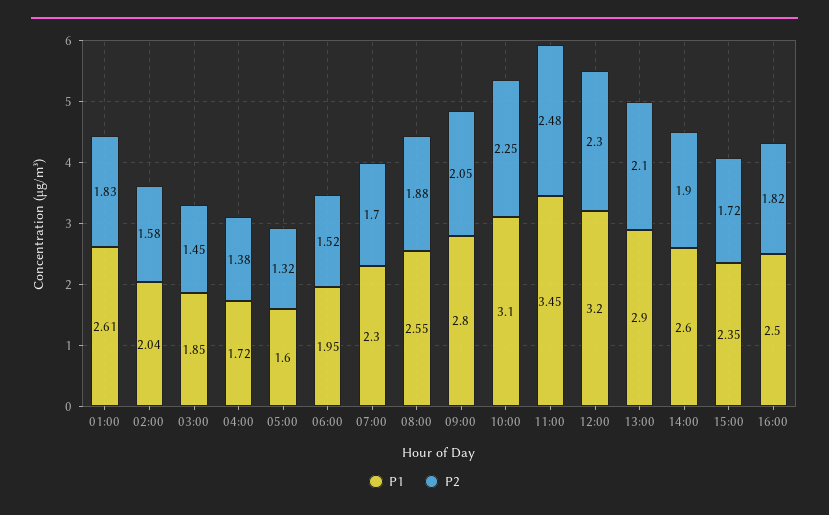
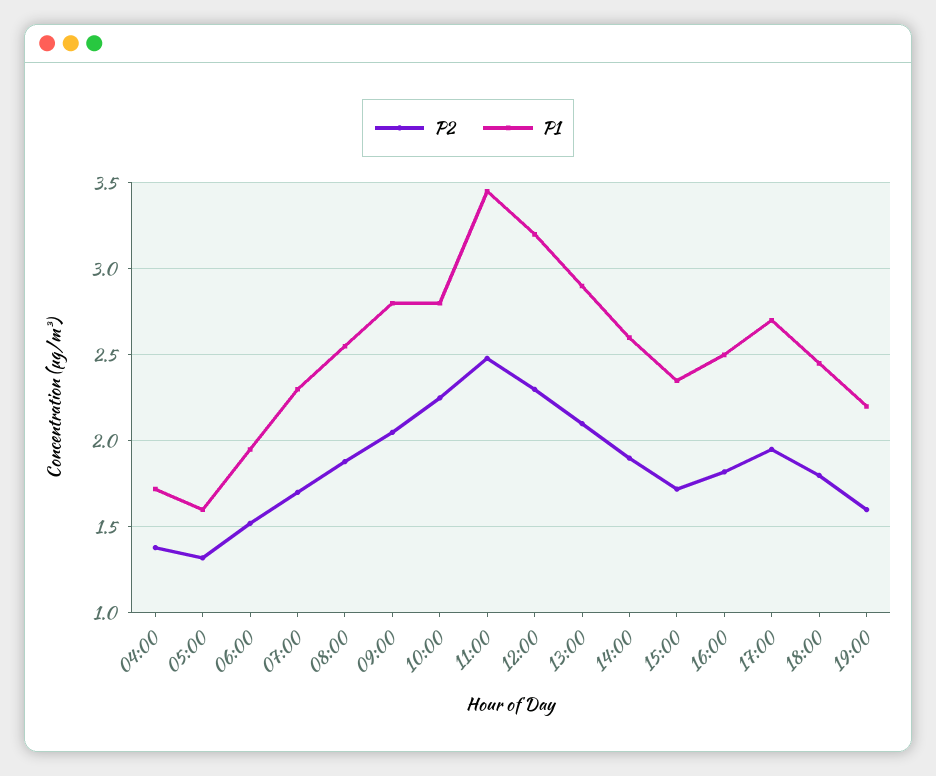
P1, 01:00: 2.61 -> none
P2, 01:00: 1.83 -> none
P1, 02:00: 2.04 -> none
P2, 02:00: 1.58 -> none
P1, 03:00: 1.85 -> none
P2, 03:00: 1.45 -> none
P1, 10:00: 3.1 -> 2.8
P2, 17:00: none -> 1.95
P1, 17:00: none -> 2.7
P2, 18:00: none -> 1.8
P1, 18:00: none -> 2.45
P2, 19:00: none -> 1.6
P1, 19:00: none -> 2.2

